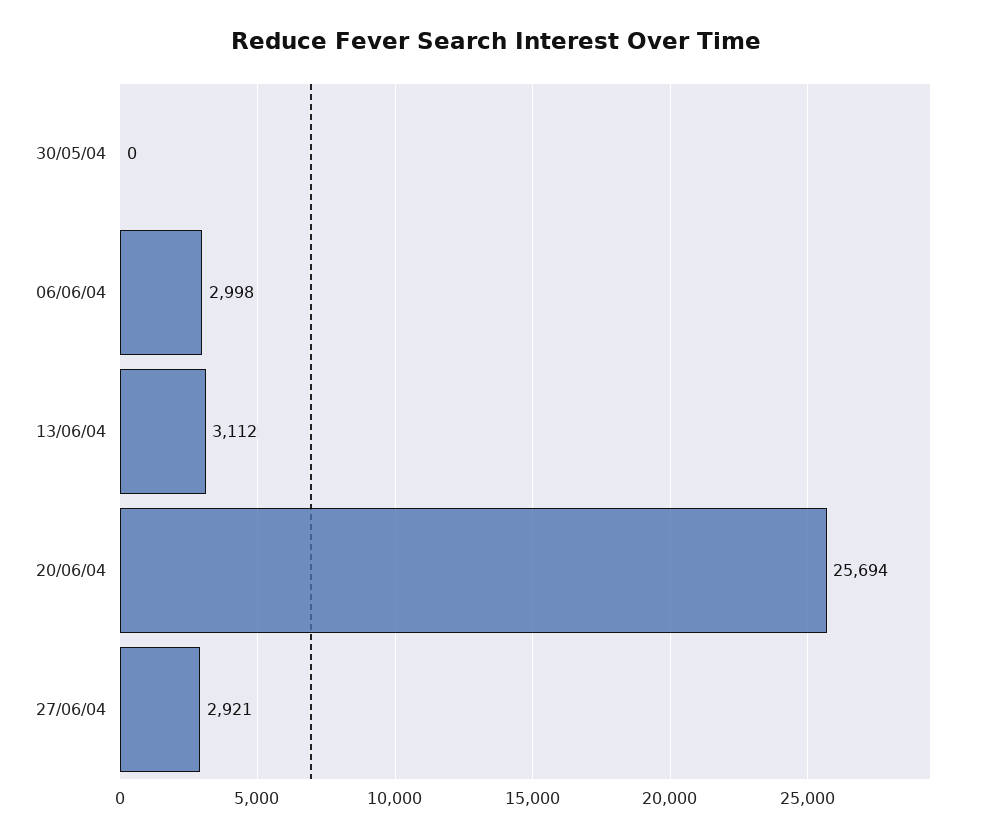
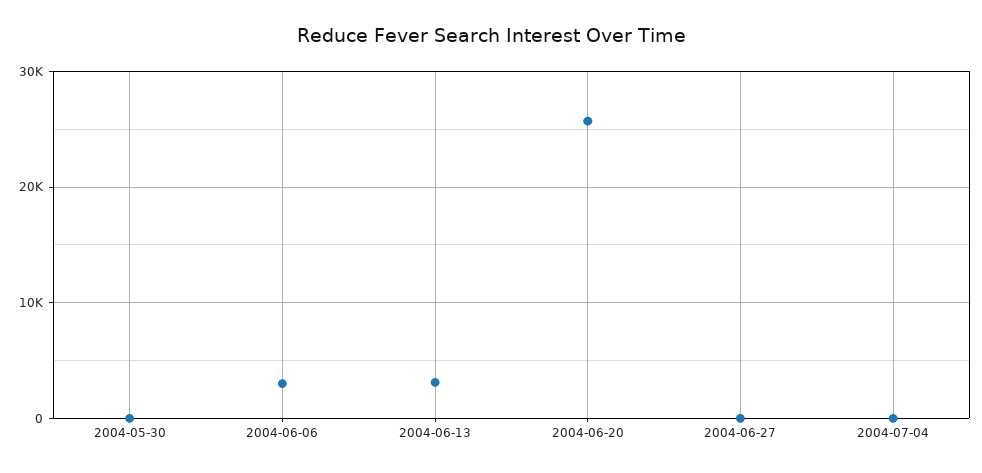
27/06/04: 2921 -> 0
2004-07-04: none -> 0

